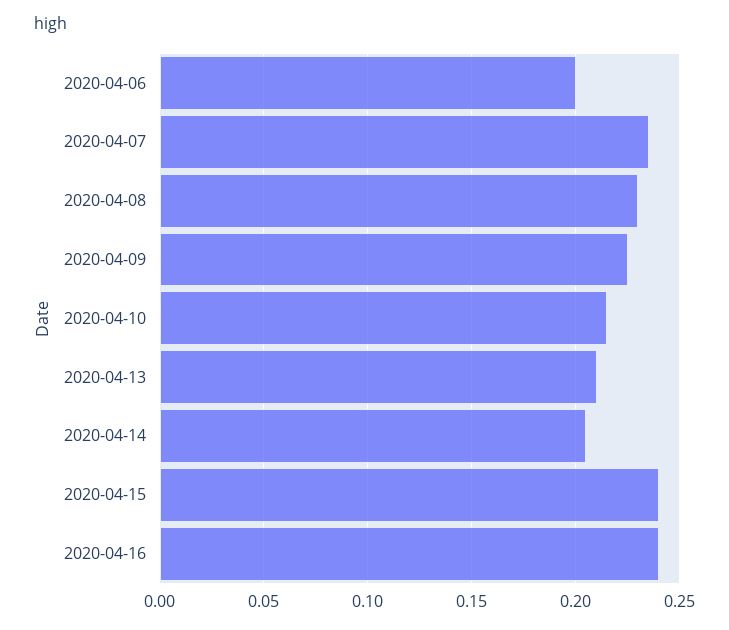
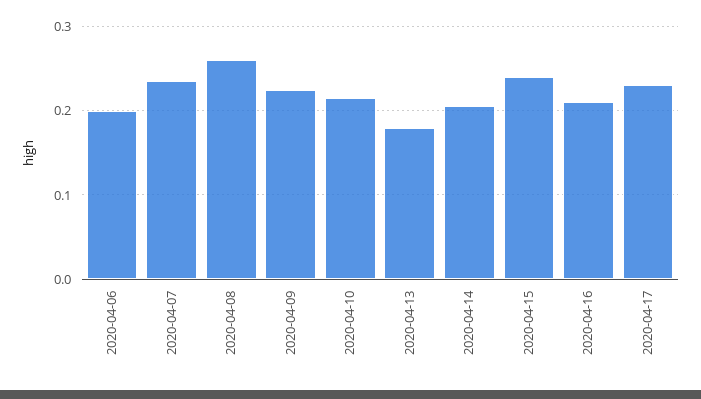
2020-04-08: 0.23 -> 0.26
2020-04-13: 0.21 -> 0.18
2020-04-16: 0.24 -> 0.21
2020-04-17: none -> 0.23

